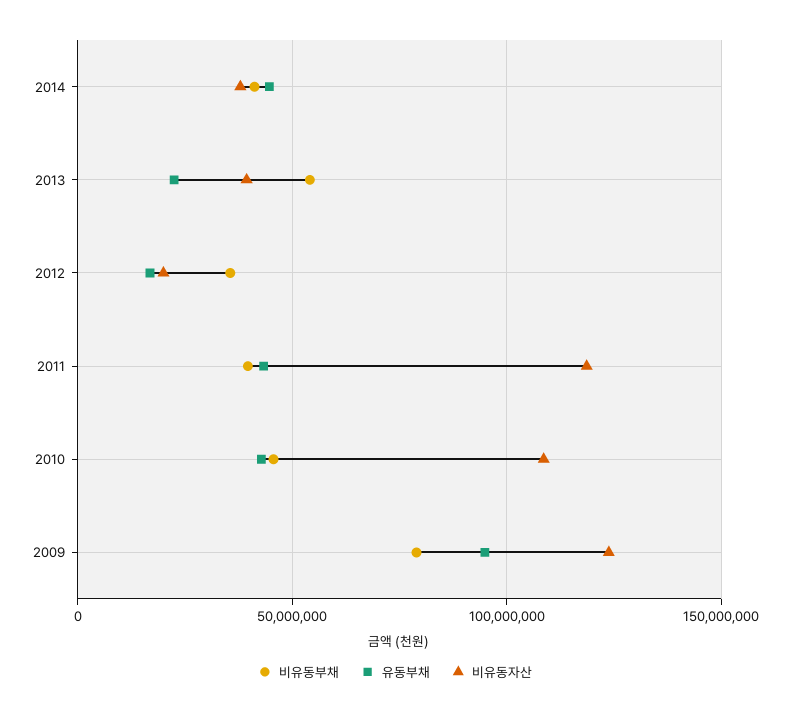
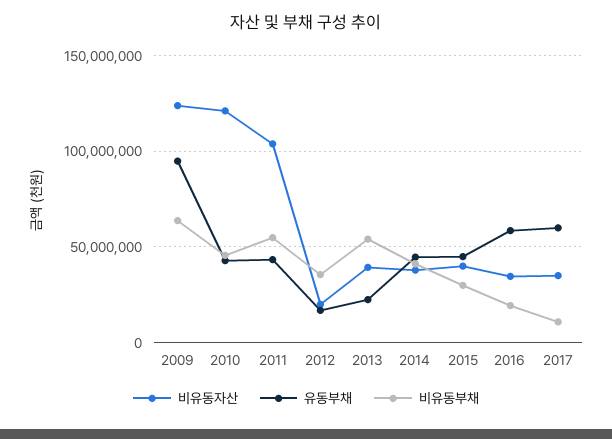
비유동부채, 2011: 40000000 -> 55000000
비유동자산, 2011: 120000000 -> 105000000
비유동자산, 2010: 110000000 -> 120000000
비유동부채, 2009: 80000000 -> 65000000
비유동자산, 2015: none -> 40000000
유동부채, 2015: none -> 45000000
비유동부채, 2015: none -> 30000000
비유동자산, 2016: none -> 35000000
유동부채, 2016: none -> 60000000
비유동부채, 2016: none -> 20000000
비유동자산, 2017: none -> 35000000
유동부채, 2017: none -> 60000000
비유동부채, 2017: none -> 10000000

